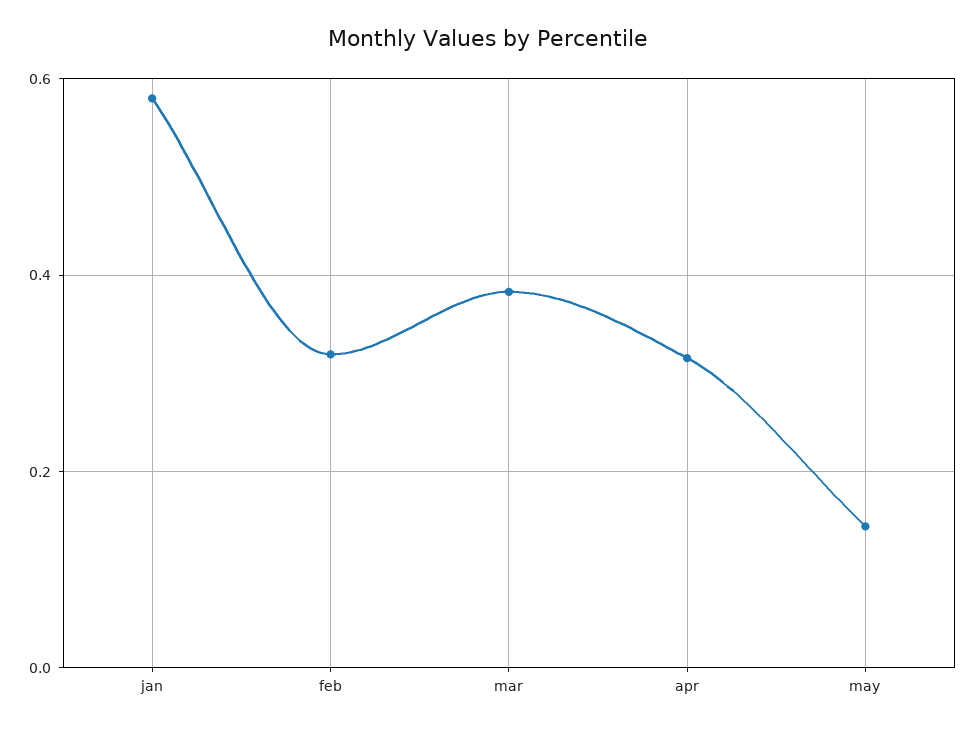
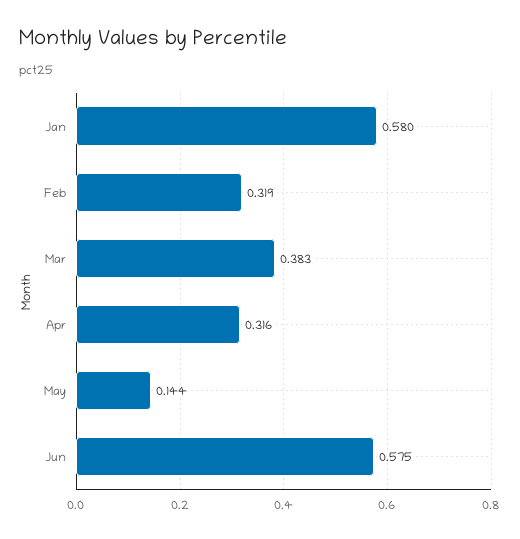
Jun: none -> 0.575

